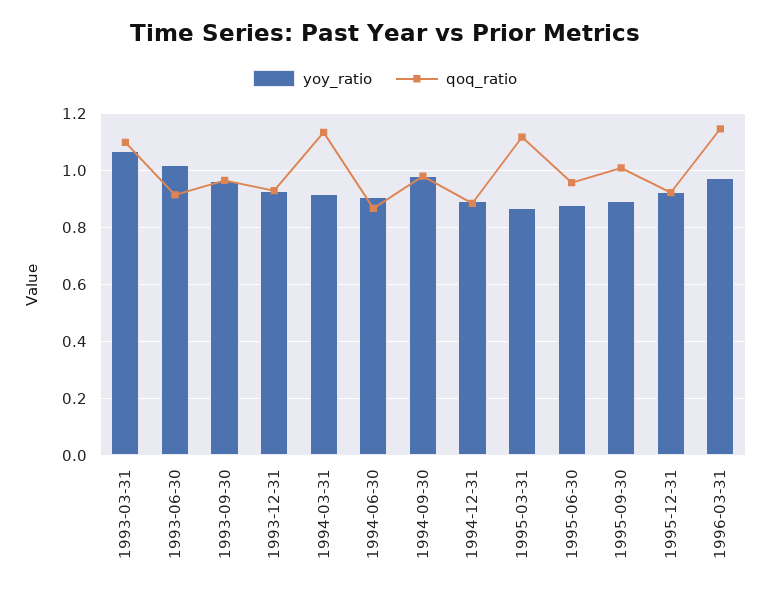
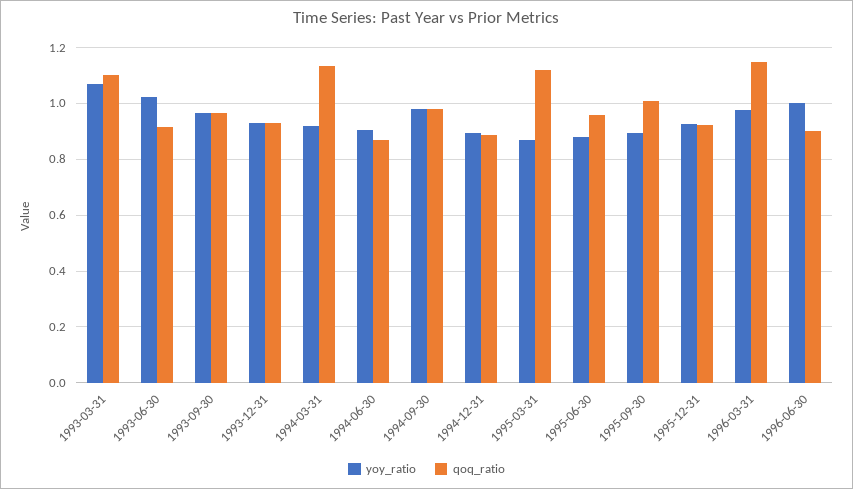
yoy_ratio, 1996-06-30: none -> 1
qoq_ratio, 1996-06-30: none -> 0.9

